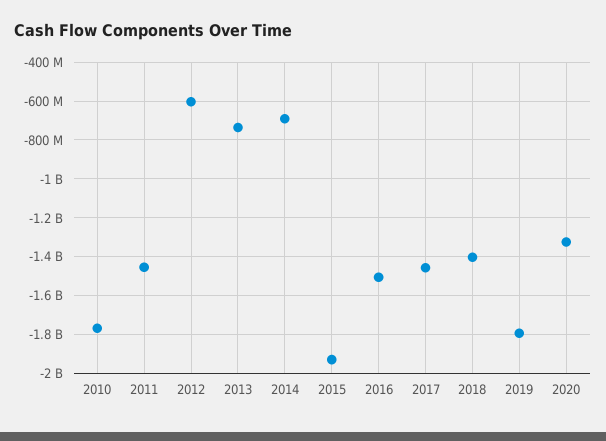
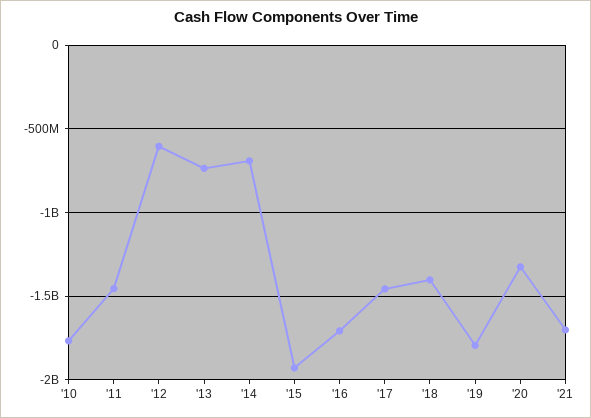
2016: -1500000000 -> -1700000000
'21: none -> -1700000000

